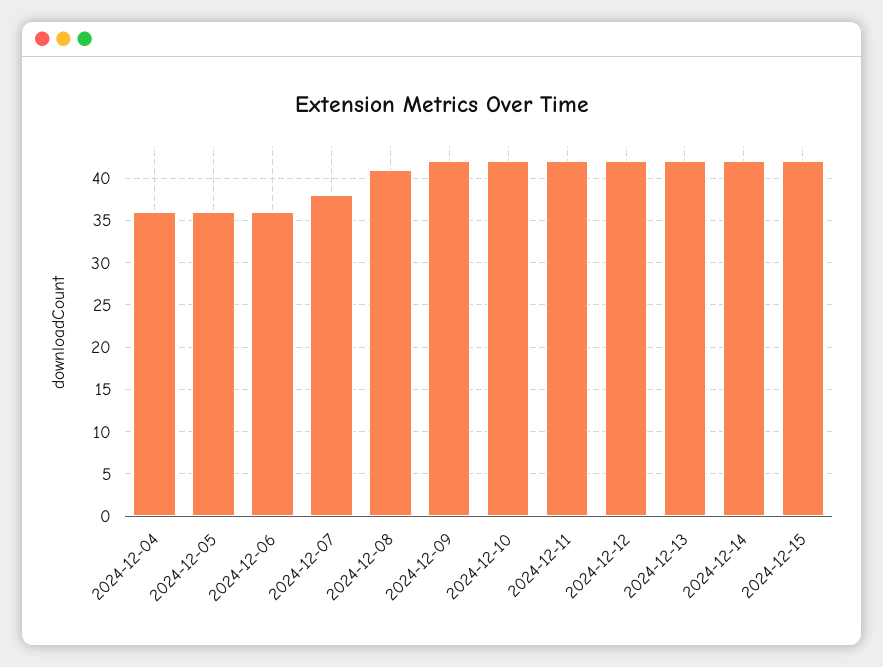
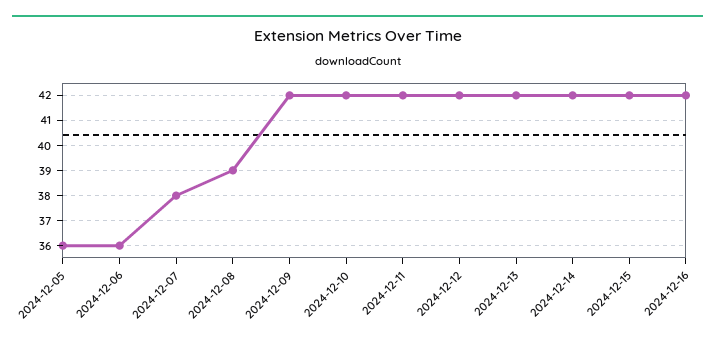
2024-12-04: 36 -> none
2024-12-08: 41 -> 39
2024-12-16: none -> 42

